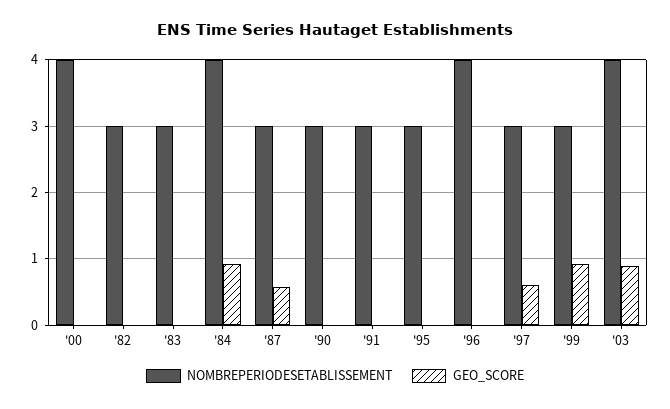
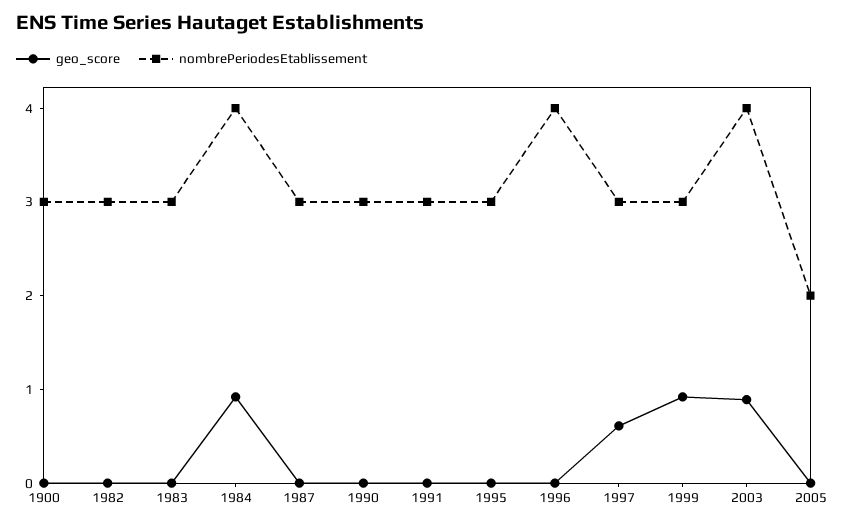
NOMBREPERIODESETABLISSEMENT, '00: 4 -> 3
GEO_SCORE, '87: 0.6 -> 0
GEO_SCORE, 2005: none -> 0
NOMBREPERIODESETABLISSEMENT, 2005: none -> 2

